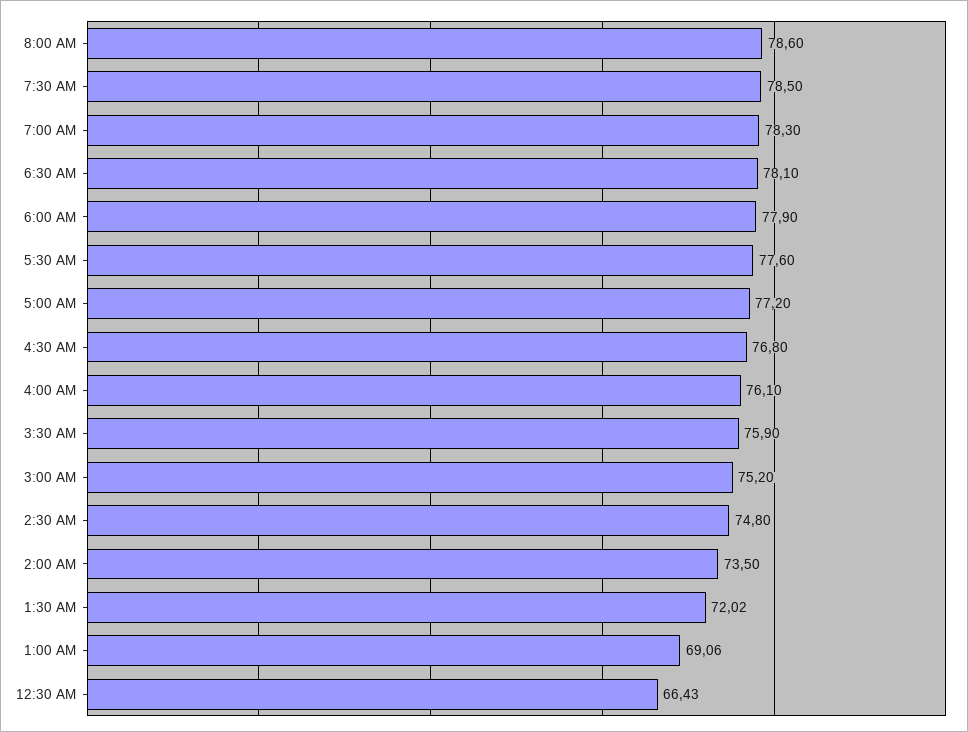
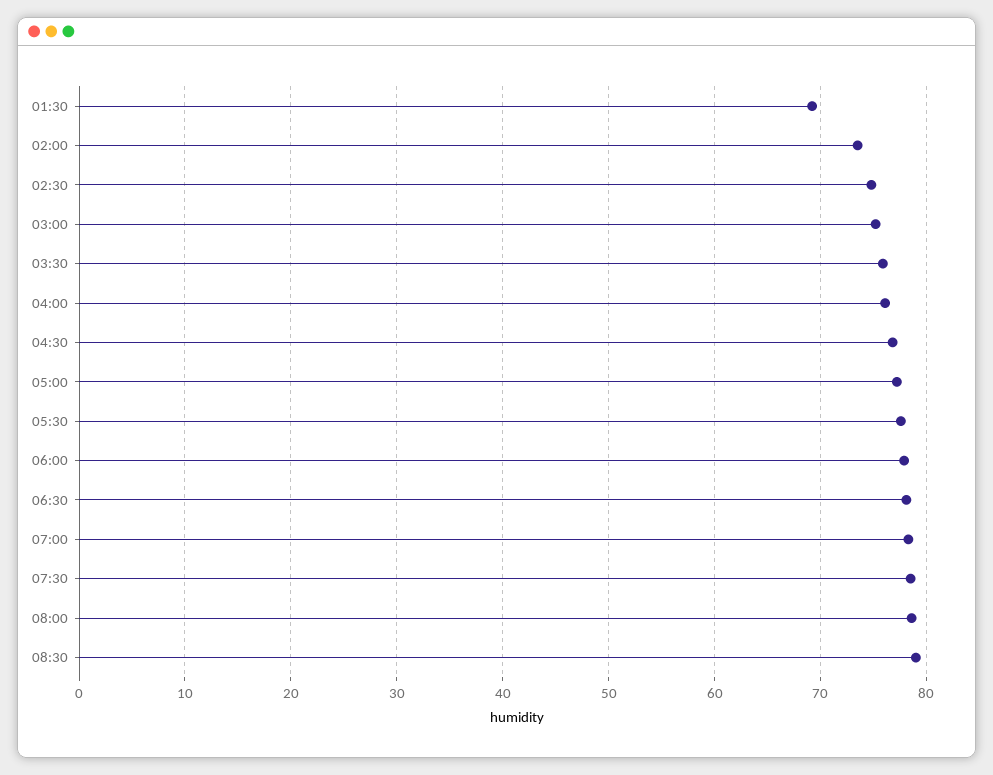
1:30 AM: 72.02 -> 69
1:00 AM: 69.06 -> none
12:30 AM: 66.43 -> none
08:30: none -> 79

